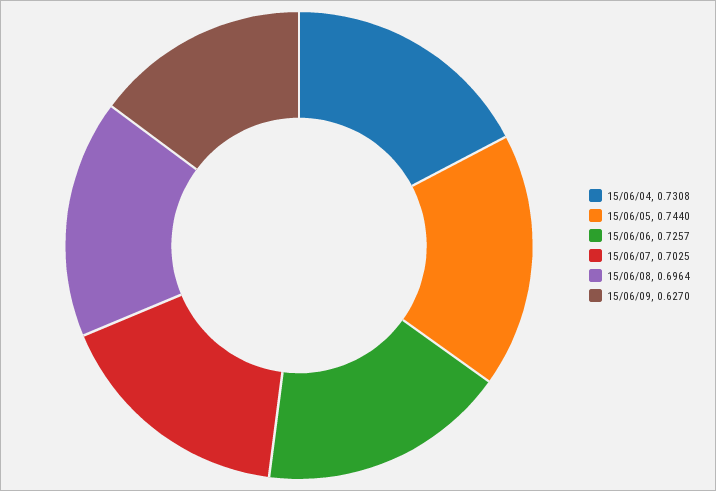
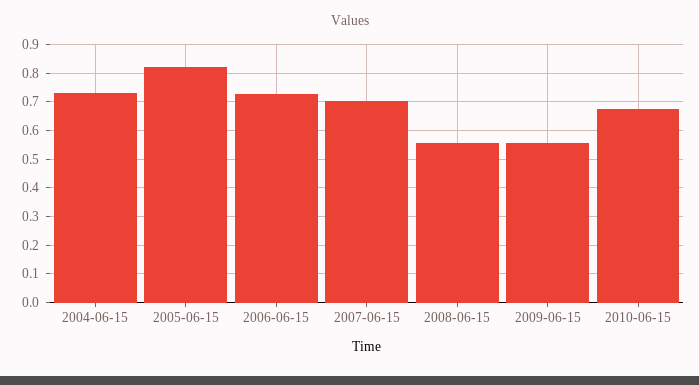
15/06/05: 0.744 -> 0.825
15/06/08: 0.6964 -> 0.55
15/06/09: 0.627 -> 0.55
2010-06-15: none -> 0.675

